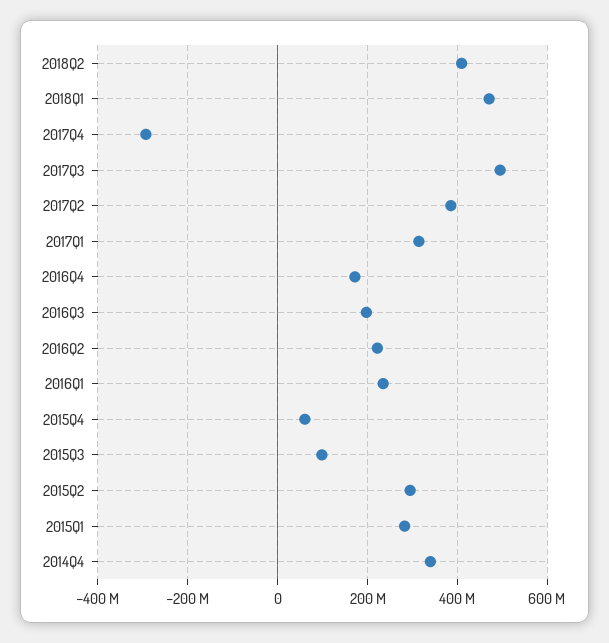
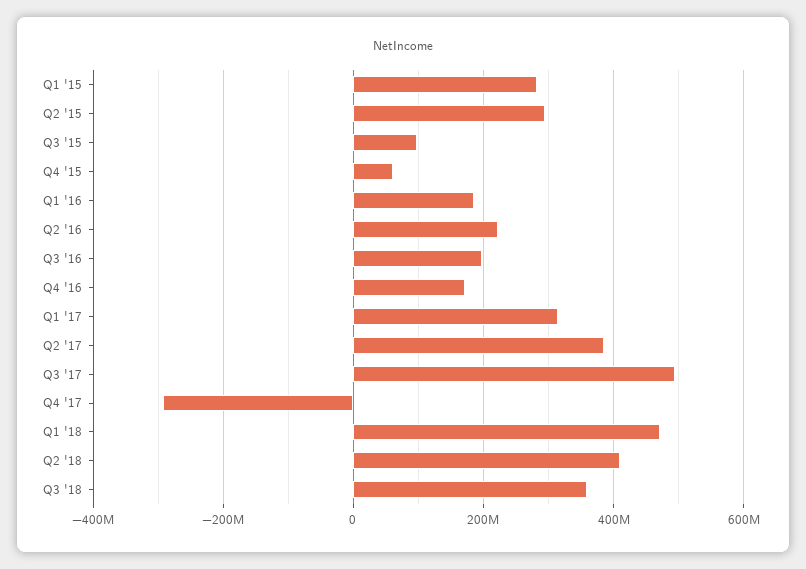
2016Q1: 240000000 -> 180000000
2014Q4: 340000000 -> none
Q3 '18: none -> 360000000

